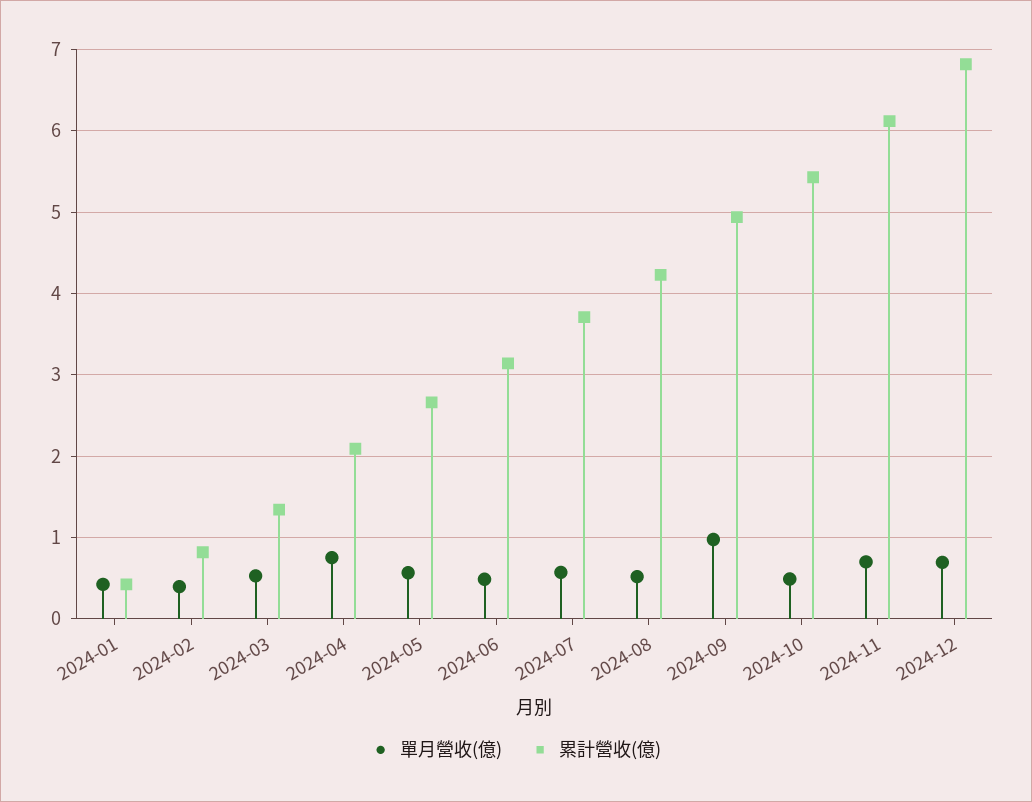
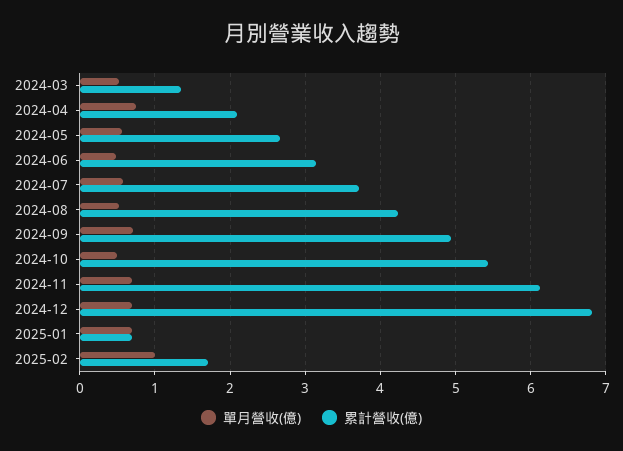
單月營收(億), 2024-01: 0.4 -> none
累計營收(億), 2024-01: 0.4 -> none
單月營收(億), 2024-02: 0.4 -> none
累計營收(億), 2024-02: 0.8 -> none
單月營收(億), 2024-09: 1 -> 0.7
單月營收(億), 2025-01: none -> 0.7
累計營收(億), 2025-01: none -> 0.7
單月營收(億), 2025-02: none -> 1
累計營收(億), 2025-02: none -> 1.7

